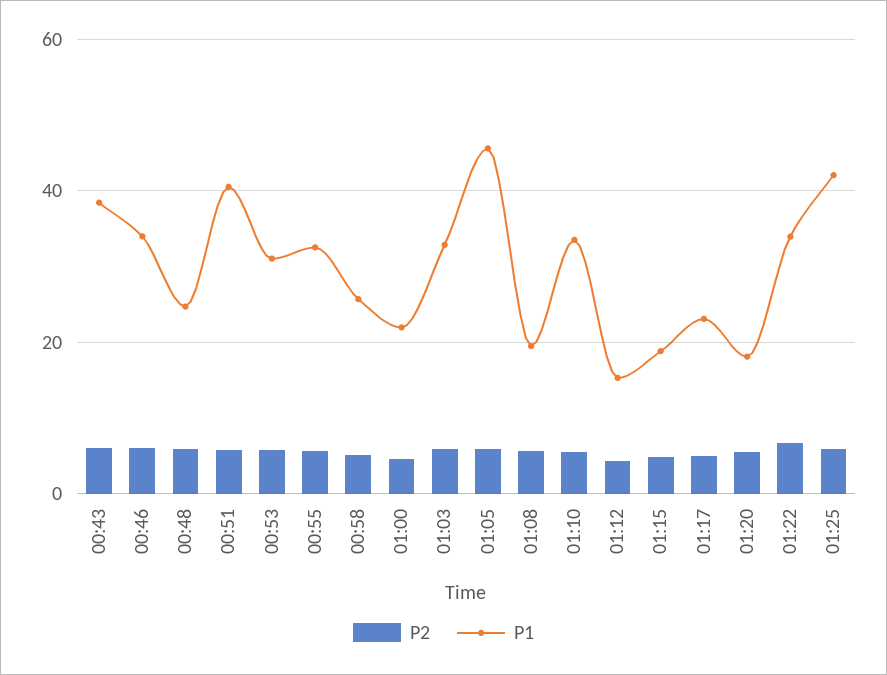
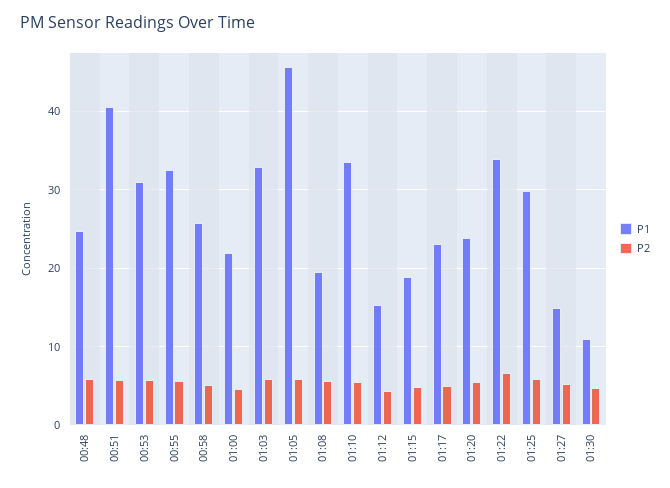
P2, 00:43: 6 -> none
P1, 00:43: 38 -> none
P2, 00:46: 6 -> none
P1, 00:46: 34 -> none
P1, 01:20: 18 -> 24
P1, 01:25: 42 -> 30
P1, 01:27: none -> 15
P2, 01:27: none -> 5
P1, 01:30: none -> 11
P2, 01:30: none -> 5

